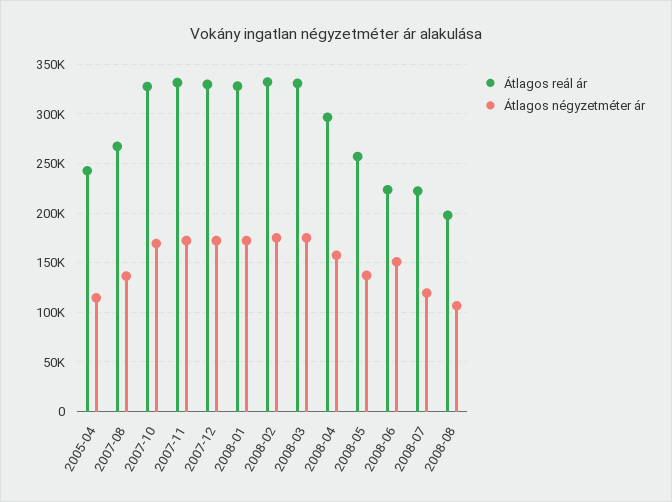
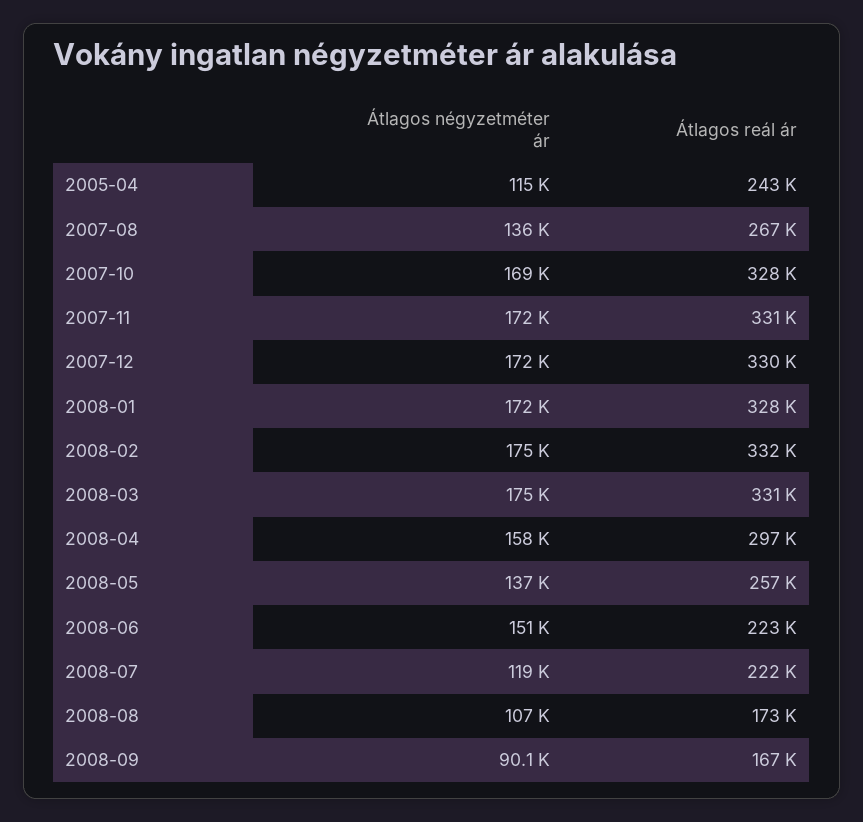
Átlagos reál ár, 2008-08: 200000 -> 173000
Átlagos négyzetméter ár, 2008-09: none -> 90100
Átlagos reál ár, 2008-09: none -> 167000

